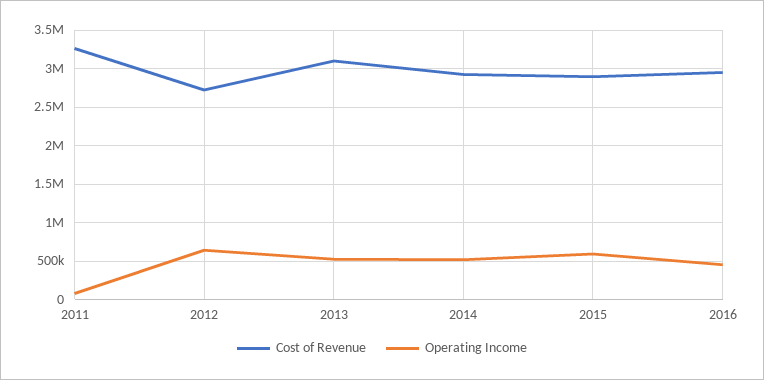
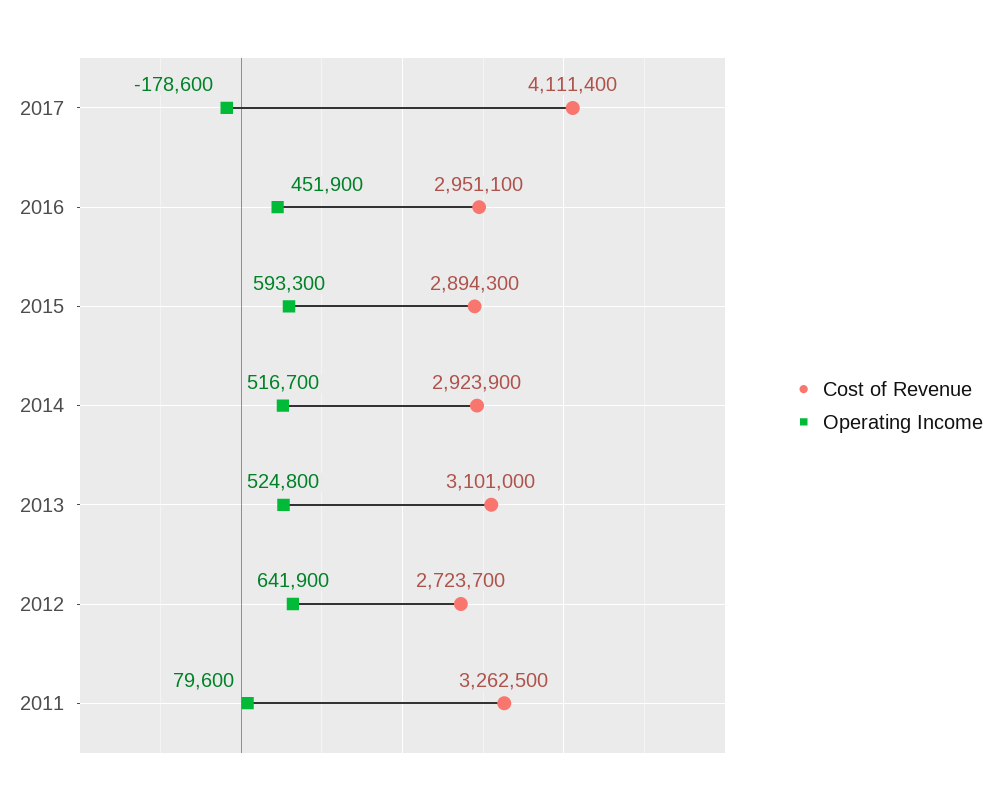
Cost of Revenue, 2017: none -> 4111400
Operating Income, 2017: none -> -178600

